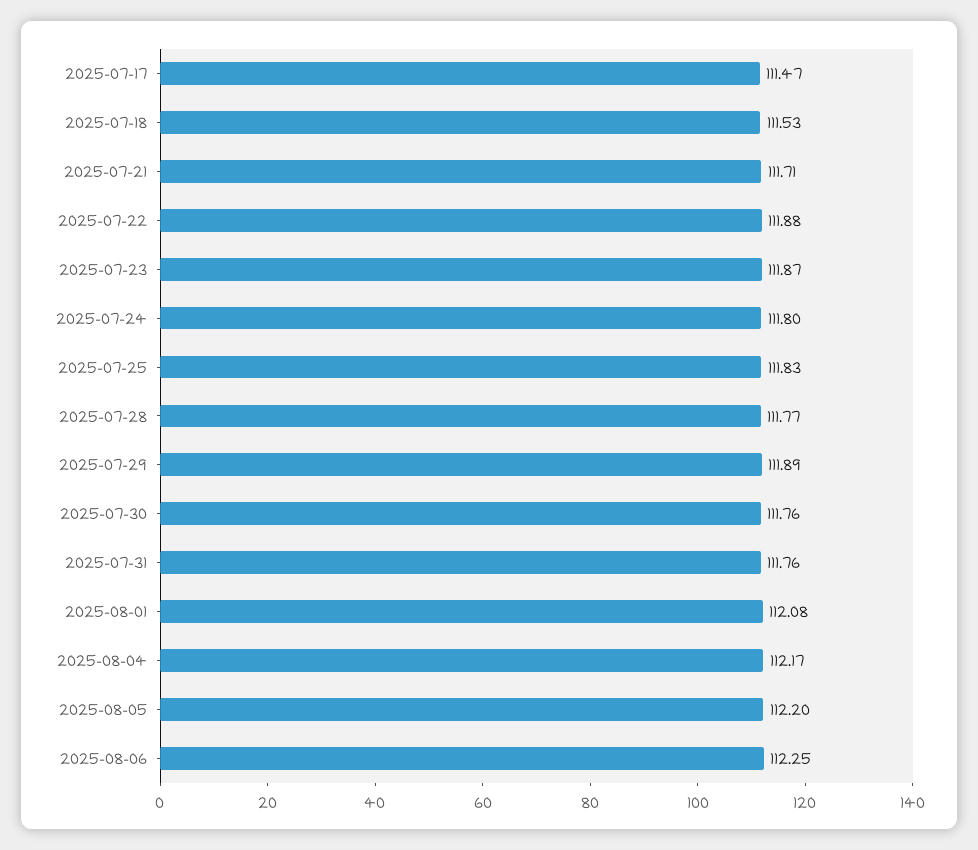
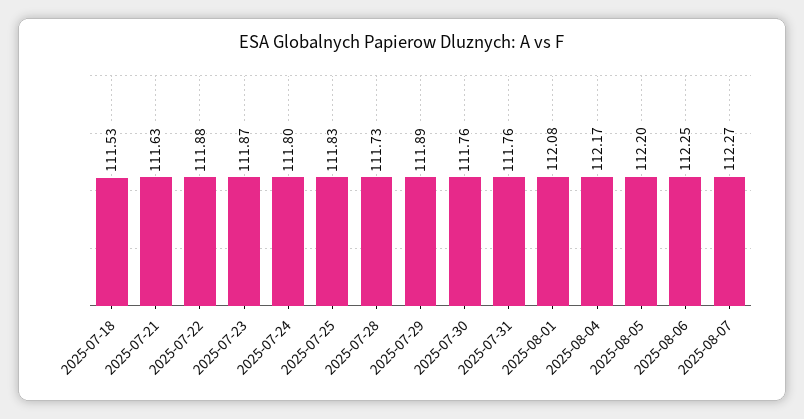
2025-07-17: 111.47 -> none
2025-07-21: 111.71 -> 111.63
2025-07-28: 111.77 -> 111.73
2025-08-07: none -> 112.27

